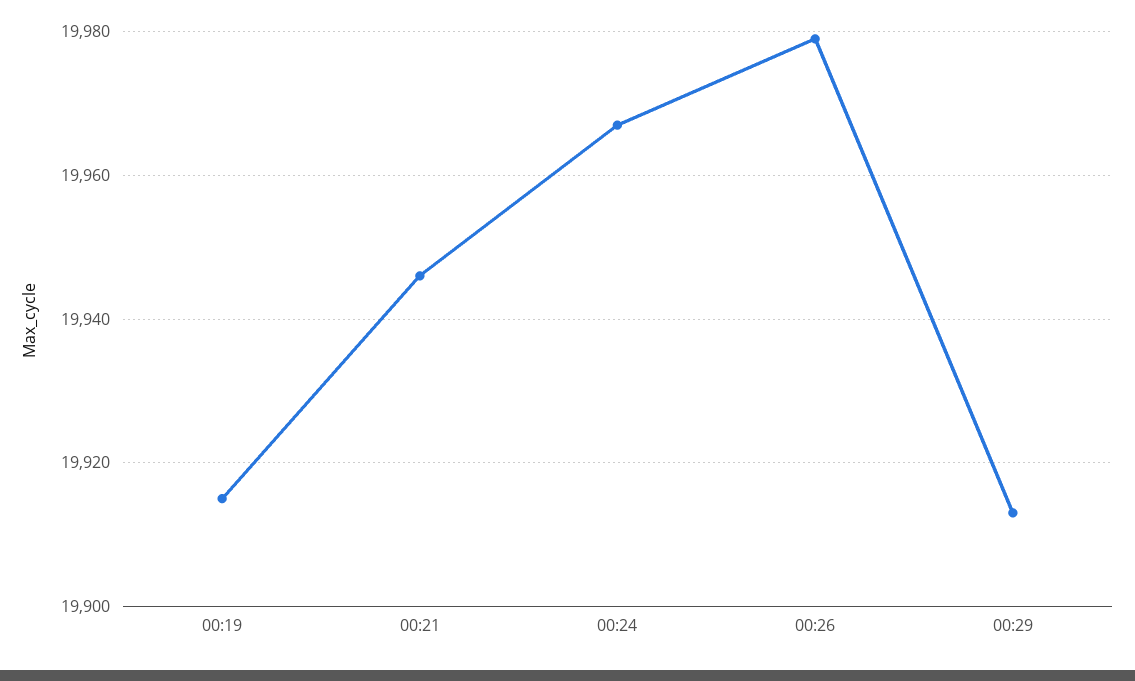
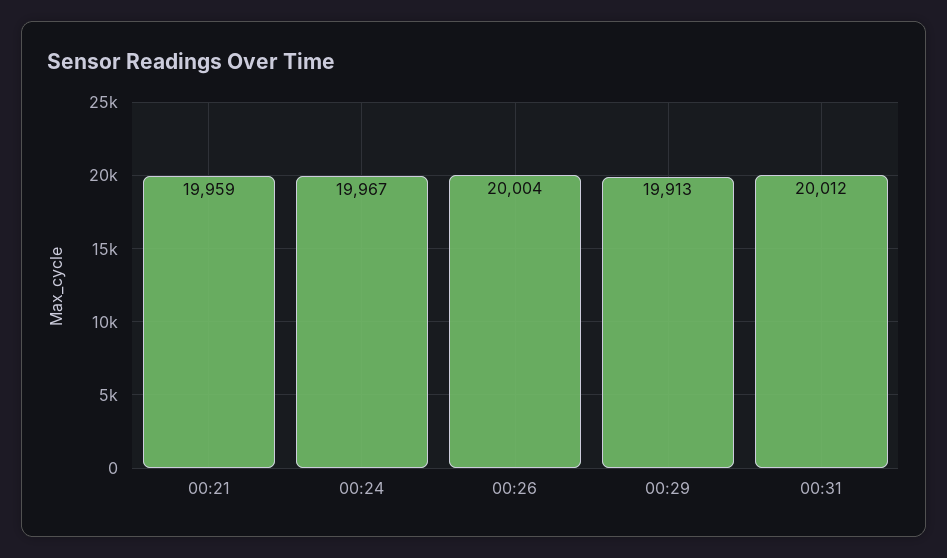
00:19: 19915 -> none
00:21: 19945 -> 19959
00:26: 19980 -> 20004
00:31: none -> 20012

